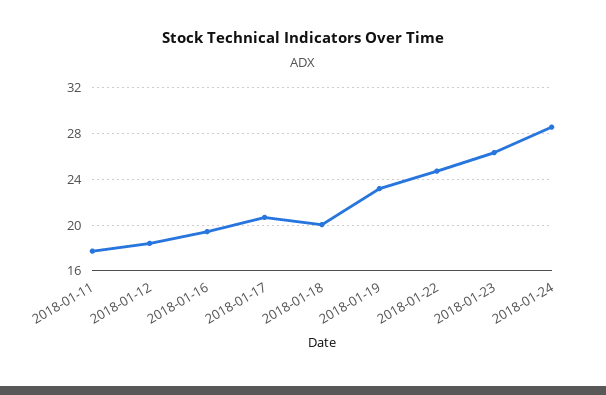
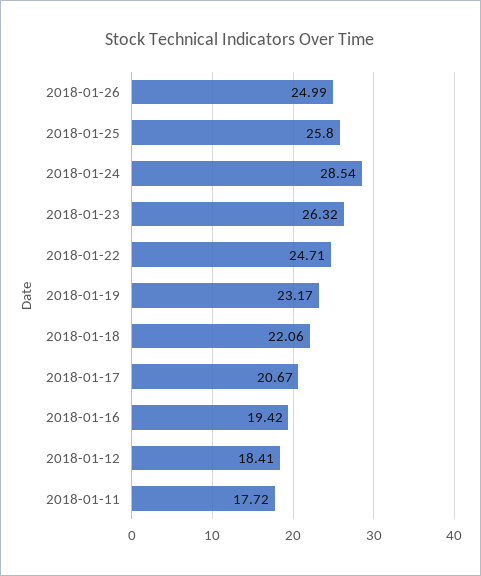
2018-01-18: 20 -> 22.06
2018-01-26: none -> 24.99
2018-01-25: none -> 25.8

